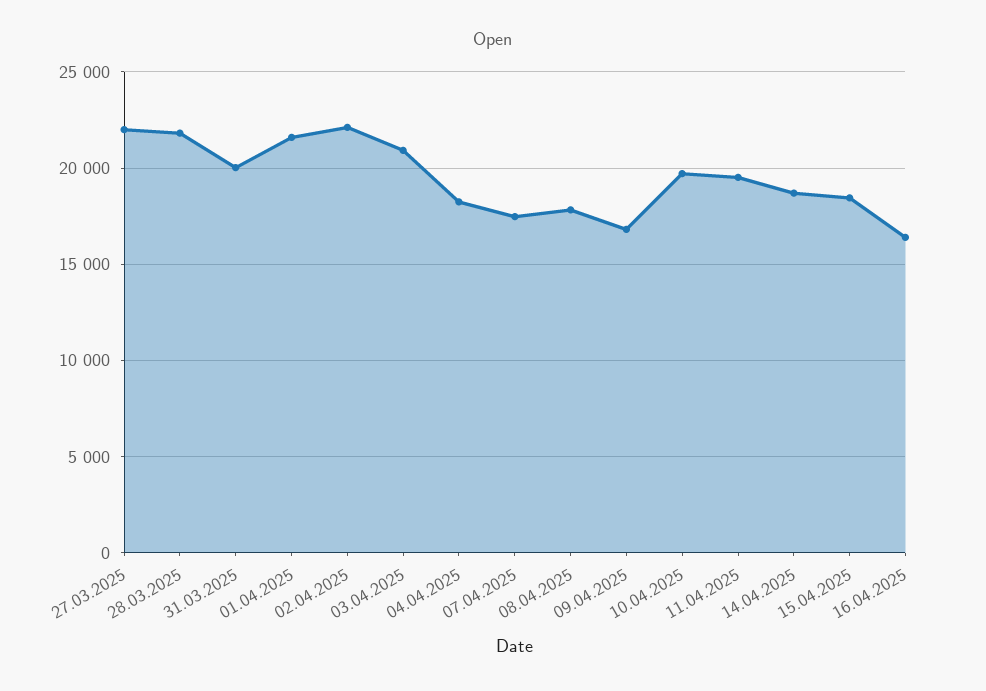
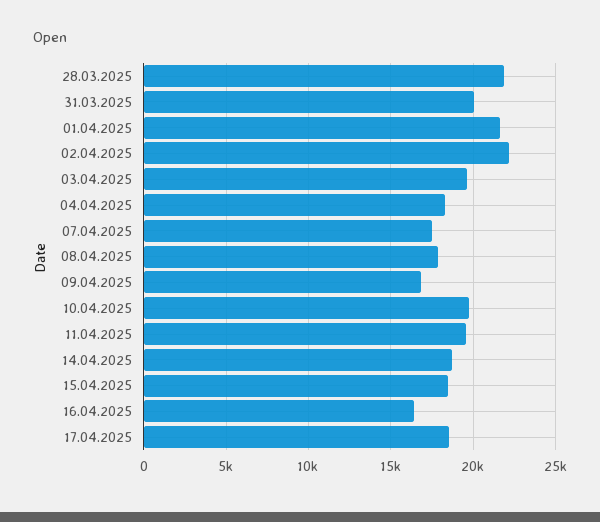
27.03.2025: 22000 -> none
03.04.2025: 21000 -> 19500
17.04.2025: none -> 18500

